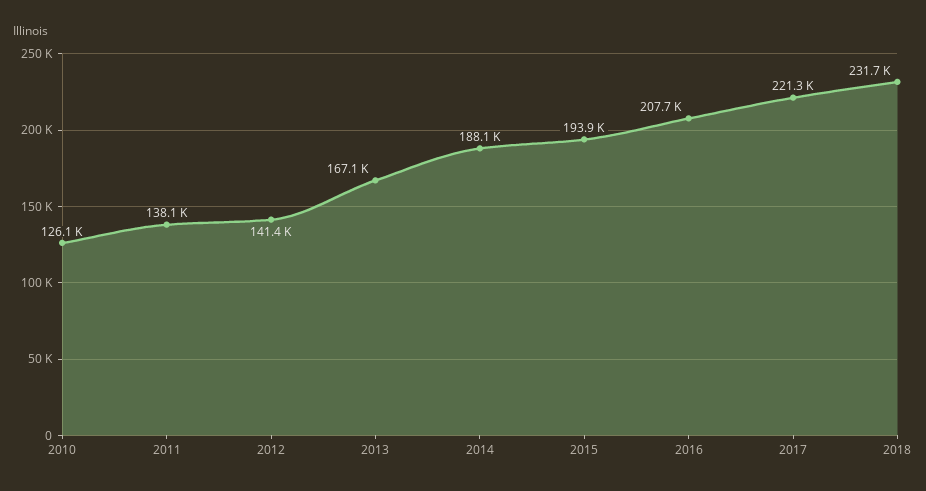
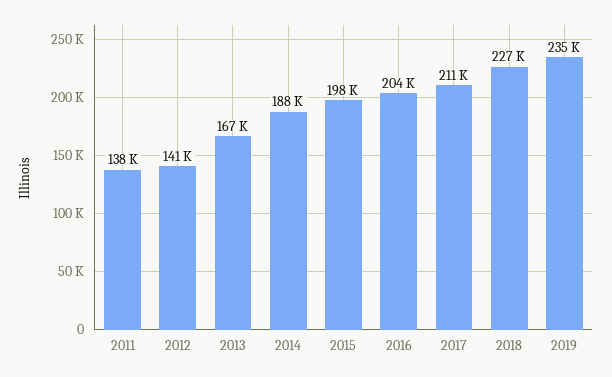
2010: 126100 -> none
2015: 193900 -> 198000
2016: 207700 -> 204000
2017: 221300 -> 211000
2018: 231700 -> 227000
2019: none -> 235000

